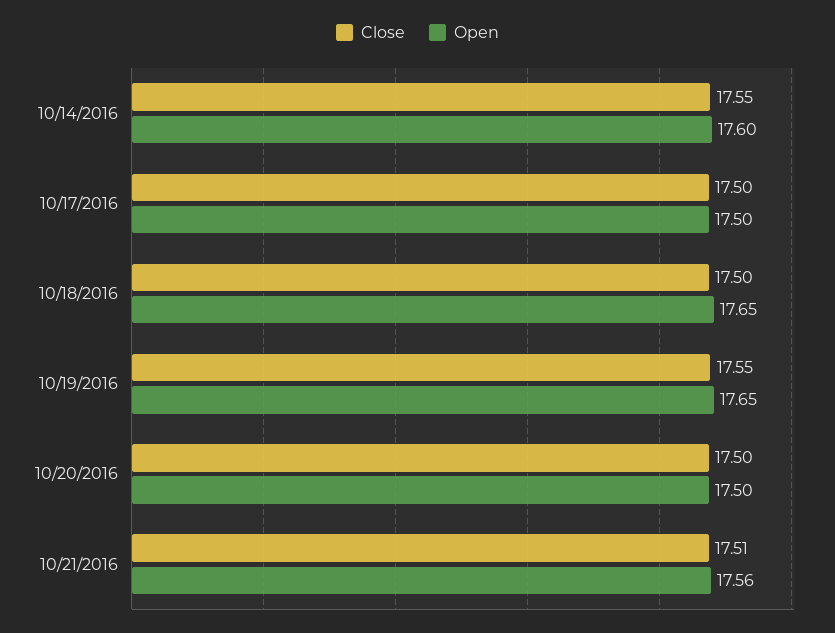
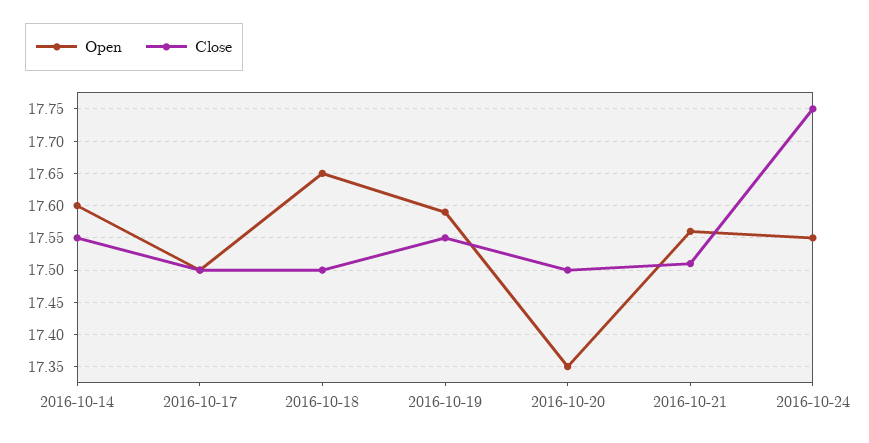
Open, 10/19/2016: 17.65 -> 17.59
Open, 10/20/2016: 17.5 -> 17.35
Open, 2016-10-24: none -> 17.55
Close, 2016-10-24: none -> 17.75

